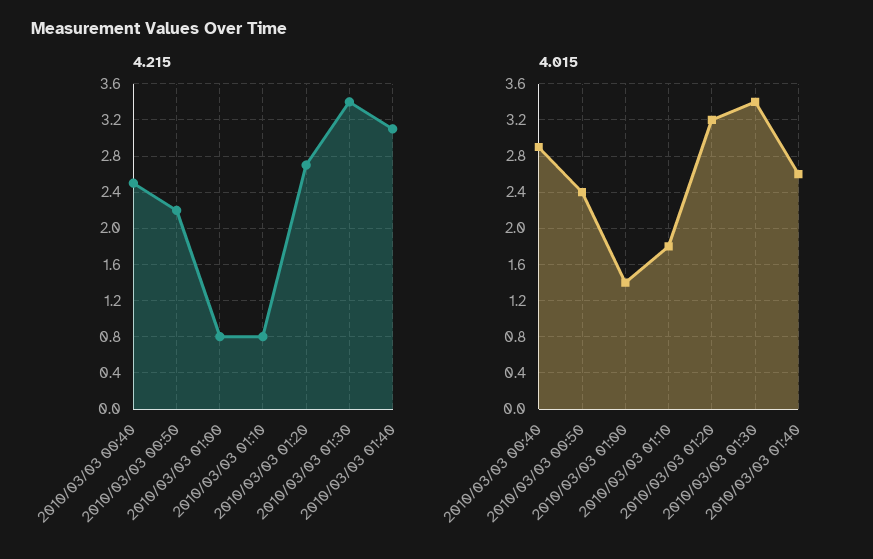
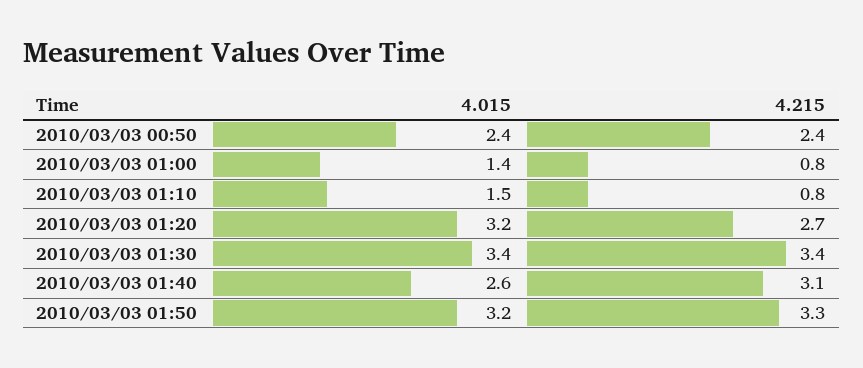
4.215, 2010/03/03 00:40: 2.5 -> none
4.215, 2010/03/03 00:50: 2.2 -> 2.4
4.015, 2010/03/03 00:40: 2.9 -> none
4.015, 2010/03/03 01:10: 1.8 -> 1.5
4.015, 2010/03/03 01:50: none -> 3.2
4.215, 2010/03/03 01:50: none -> 3.3

